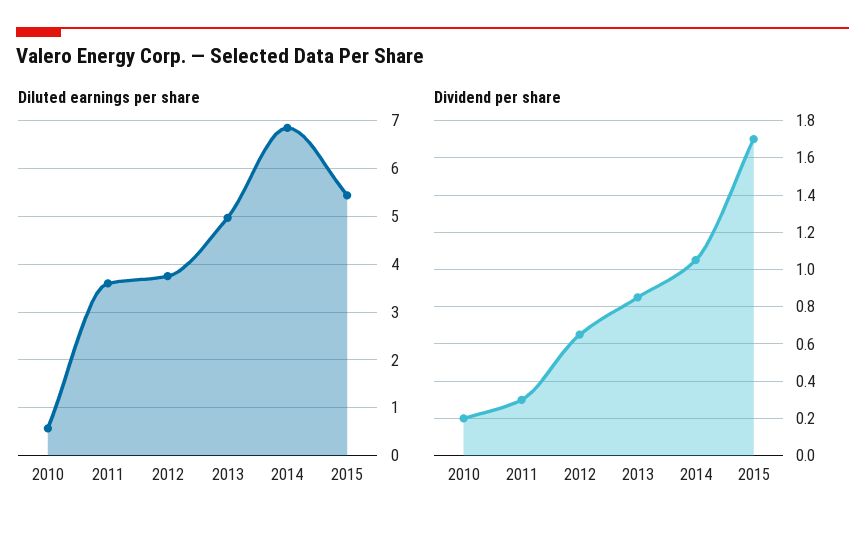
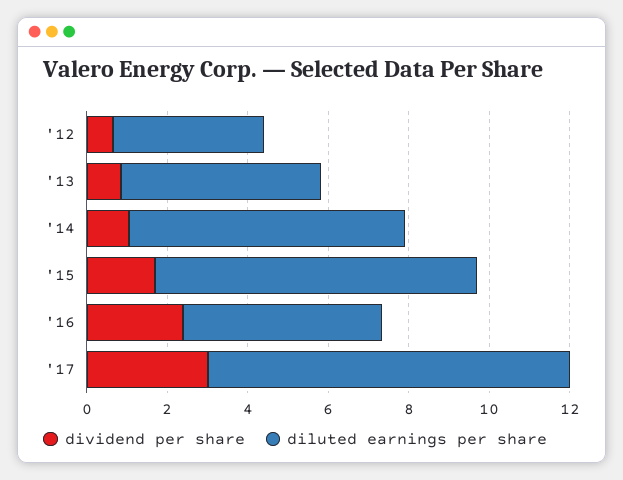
Diluted earnings per share, 2010: 0.6 -> none
Diluted earnings per share, 2011: 3.6 -> none
Diluted earnings per share, 2015: 5.4 -> 8
Dividend per share, 2010: 0.2 -> none
Dividend per share, 2011: 0.3 -> none
Dividend per share, '16: none -> 2.5
Diluted earnings per share, '16: none -> 5
Dividend per share, '17: none -> 3
Diluted earnings per share, '17: none -> 9

